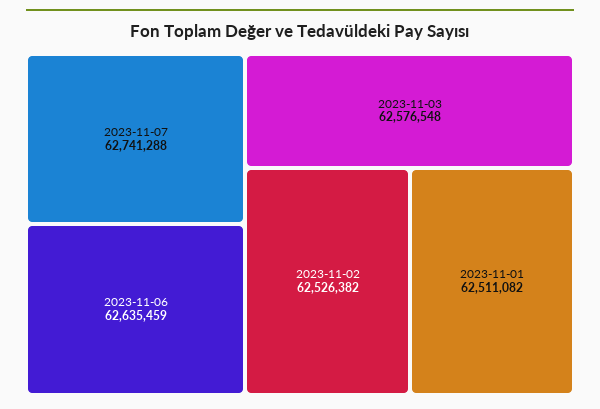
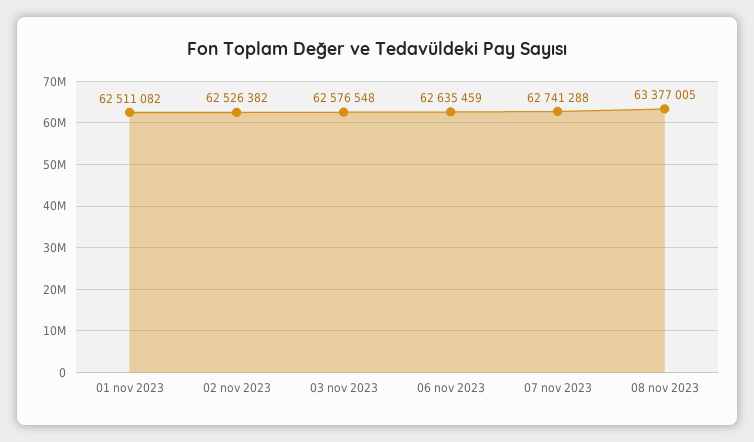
08 nov 2023: none -> 63377005

